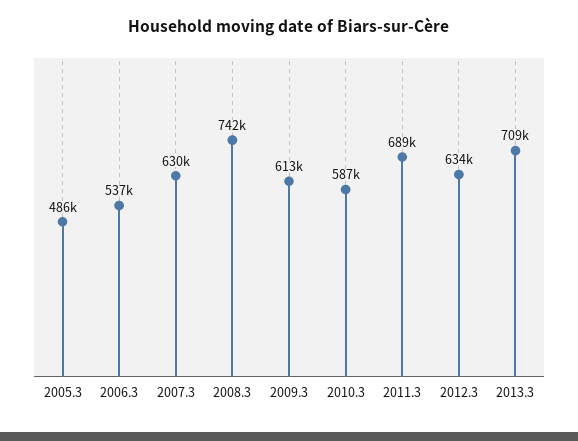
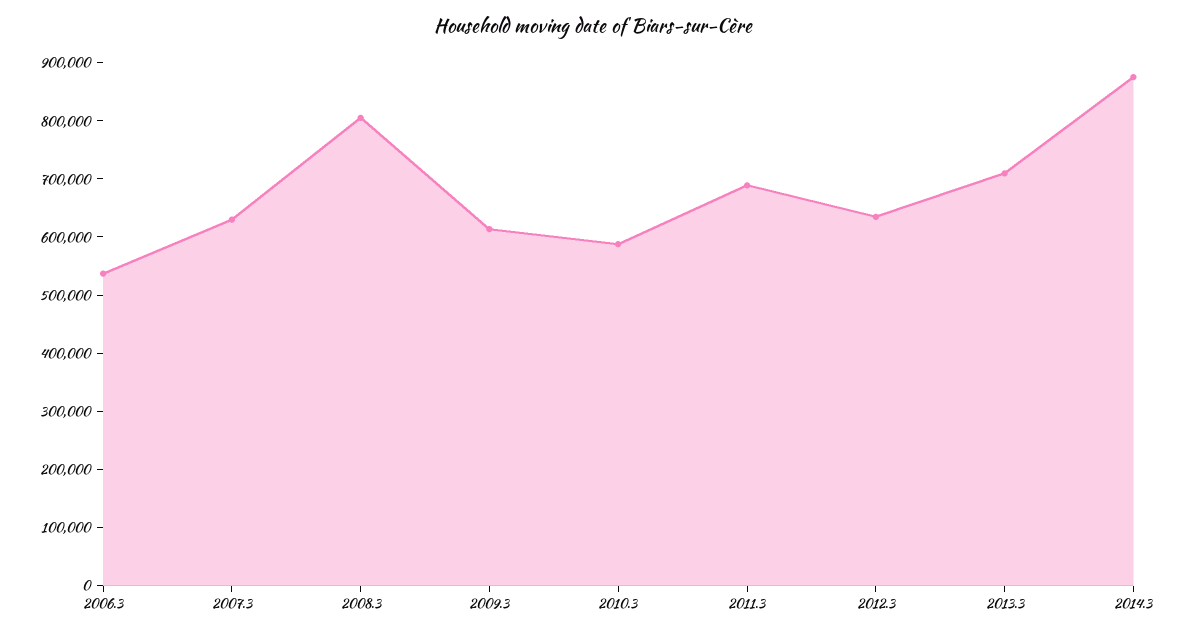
2005.3: 486000 -> none
2008.3: 742000 -> 800000
2014.3: none -> 880000

